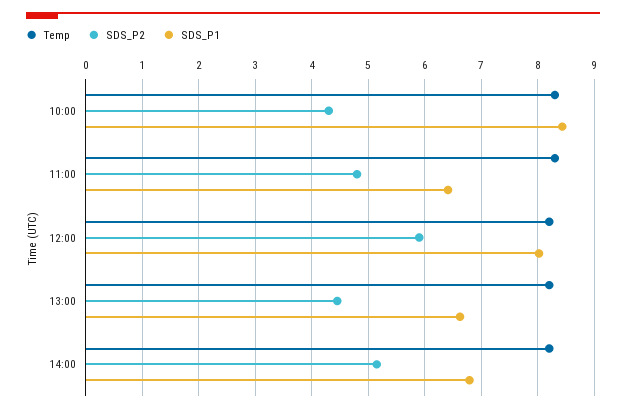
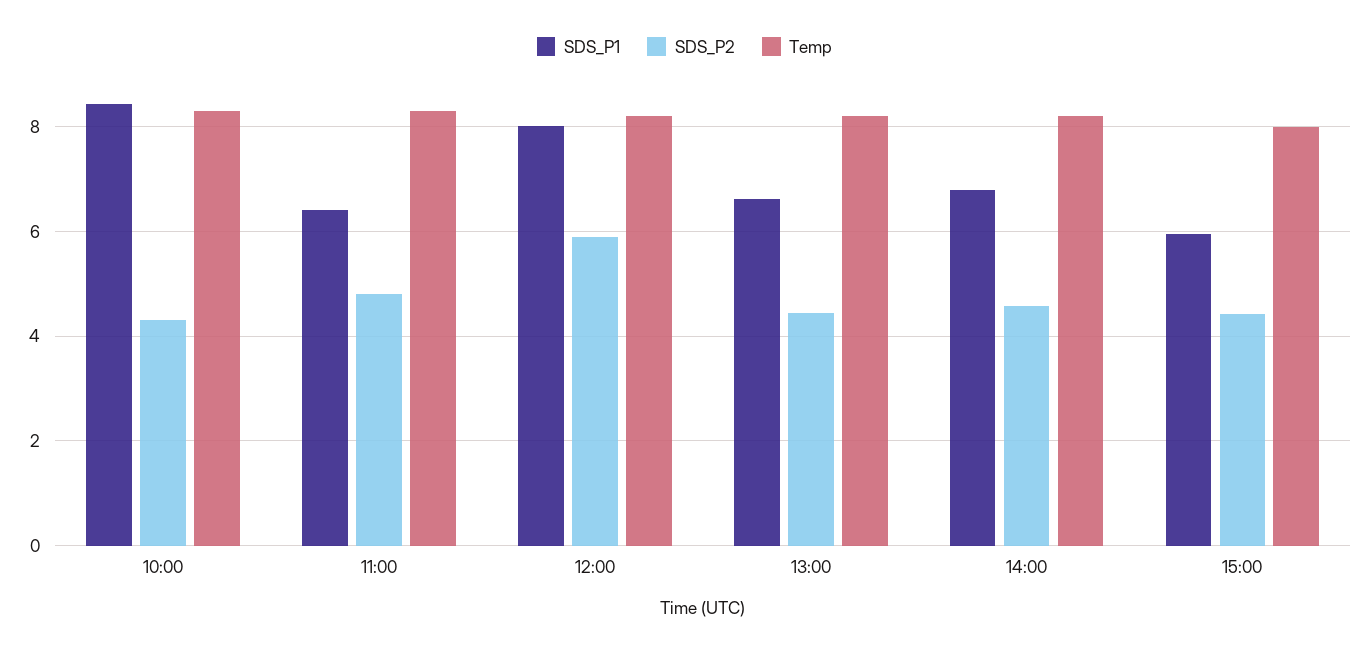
SDS_P2, 14:00: 5.2 -> 4.6
SDS_P1, 15:00: none -> 6
SDS_P2, 15:00: none -> 4.4
Temp, 15:00: none -> 8

